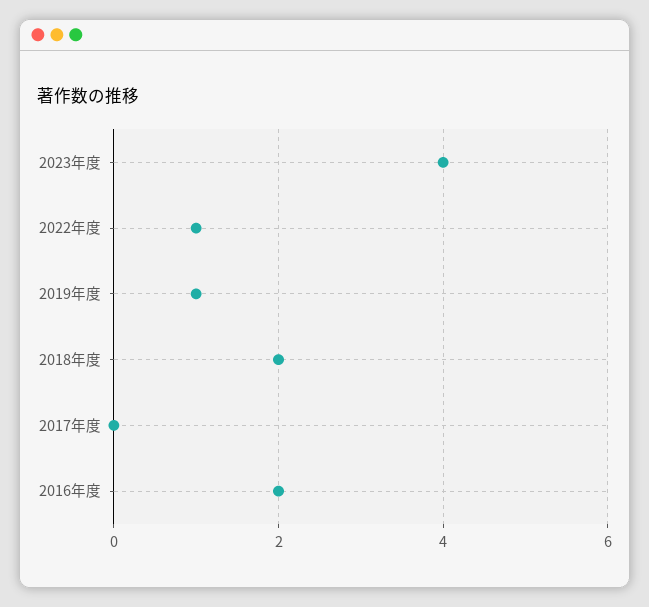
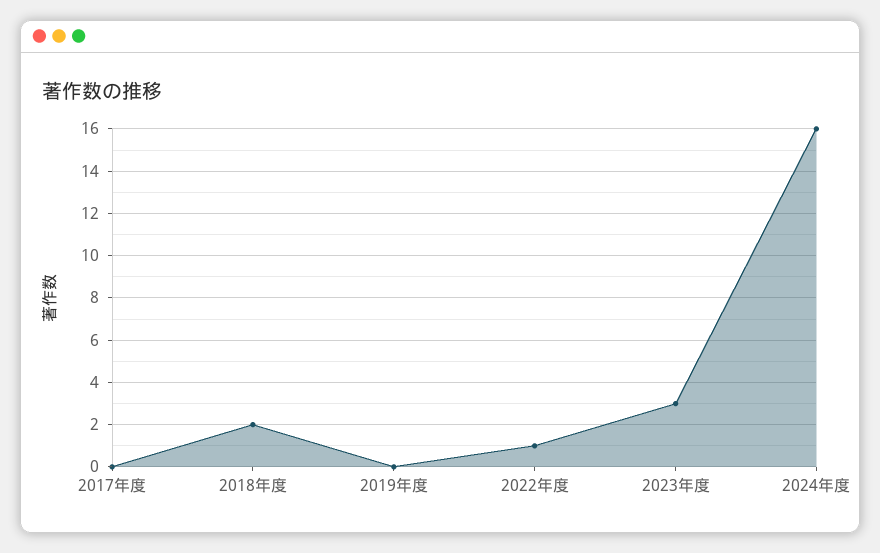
2023年度: 4 -> 3
2019年度: 1 -> 0
2016年度: 2 -> none
2024年度: none -> 16

